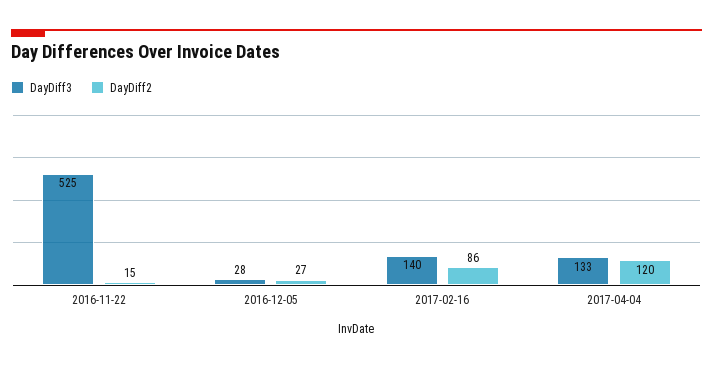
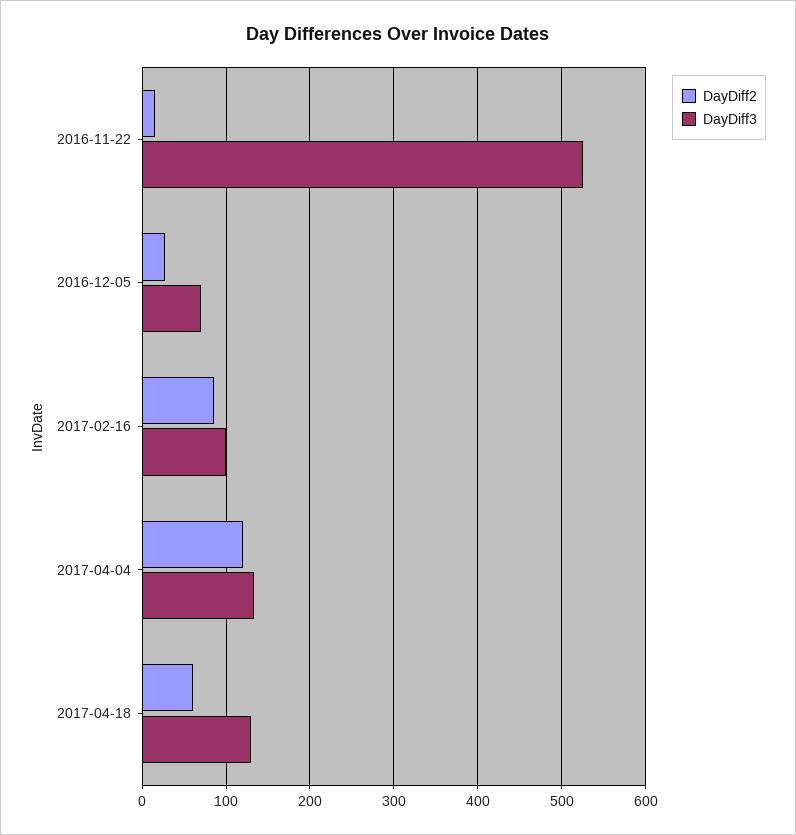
DayDiff3, 2016-12-05: 28 -> 70
DayDiff3, 2017-02-16: 140 -> 100
DayDiff2, 2017-04-18: none -> 60
DayDiff3, 2017-04-18: none -> 130

